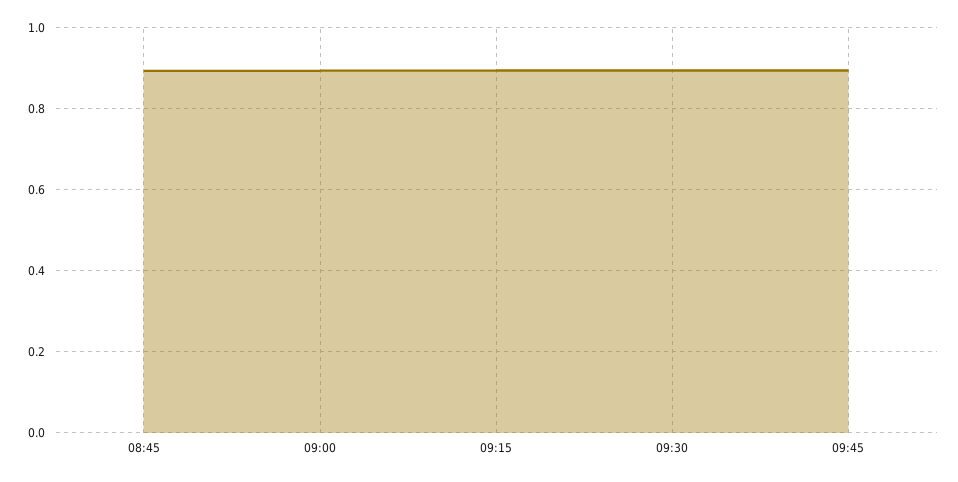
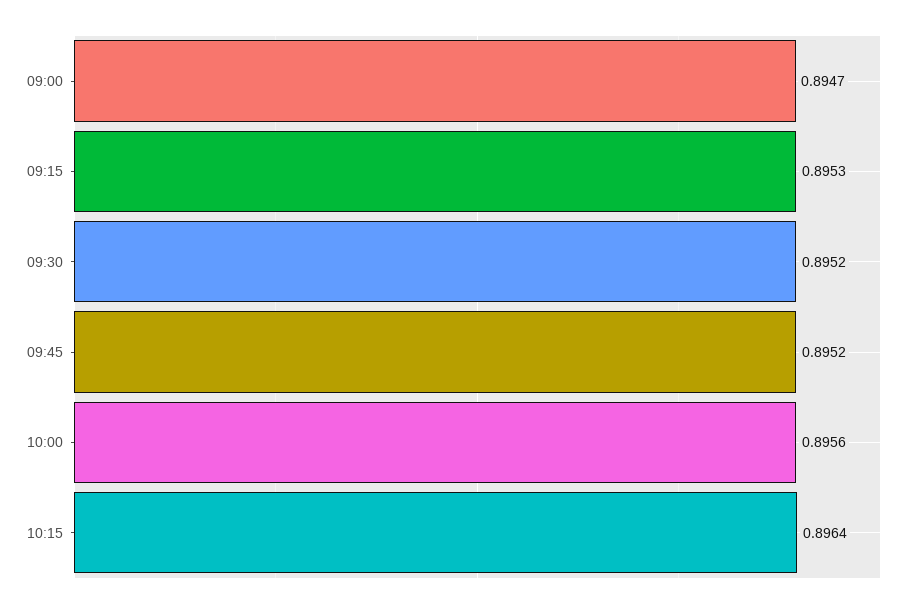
08:45: 0.9 -> none
10:00: none -> 0.8956
10:15: none -> 0.8964

